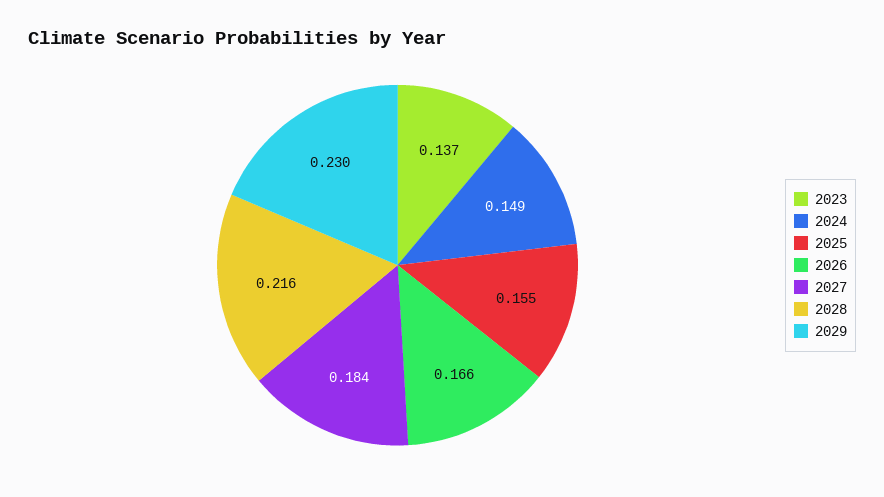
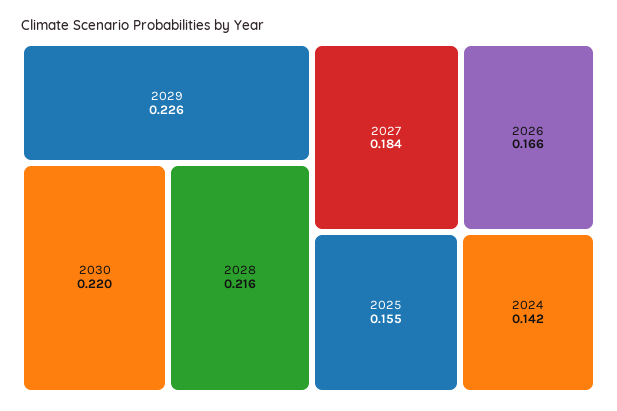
2023: 0.137 -> none
2024: 0.149 -> 0.142
2029: 0.23 -> 0.226
2030: none -> 0.22

